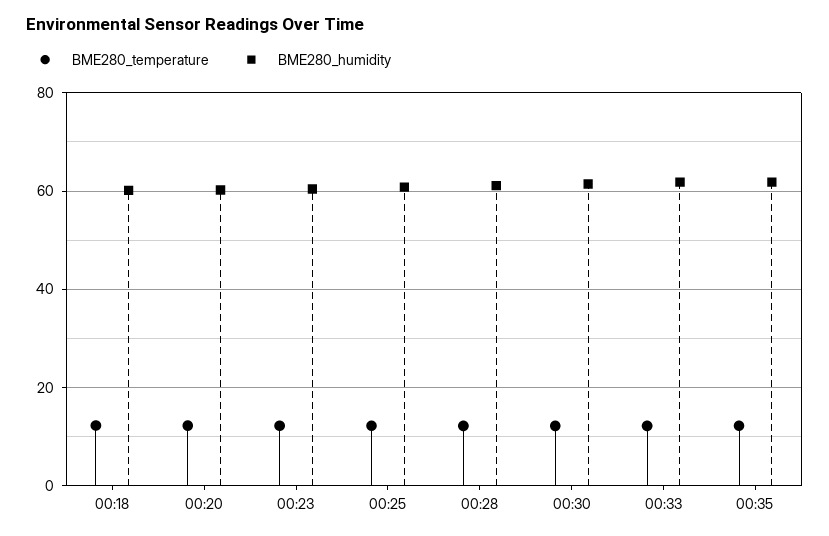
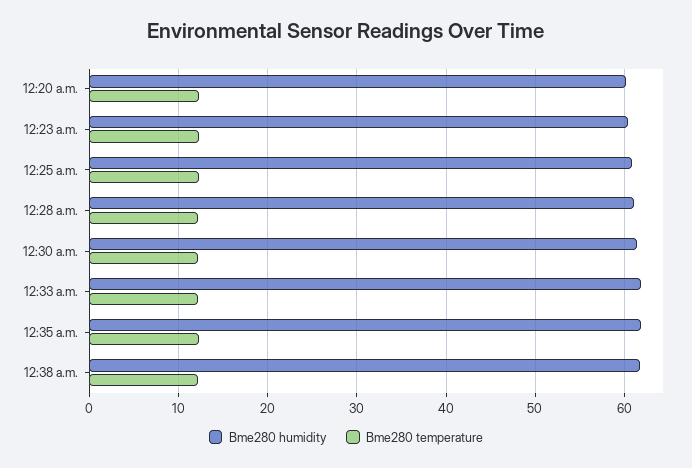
BME280_temperature, 00:18: 12 -> none
BME280_humidity, 00:18: 60 -> none
BME280_humidity, 12:38 a.m.: none -> 62
BME280_temperature, 12:38 a.m.: none -> 12

